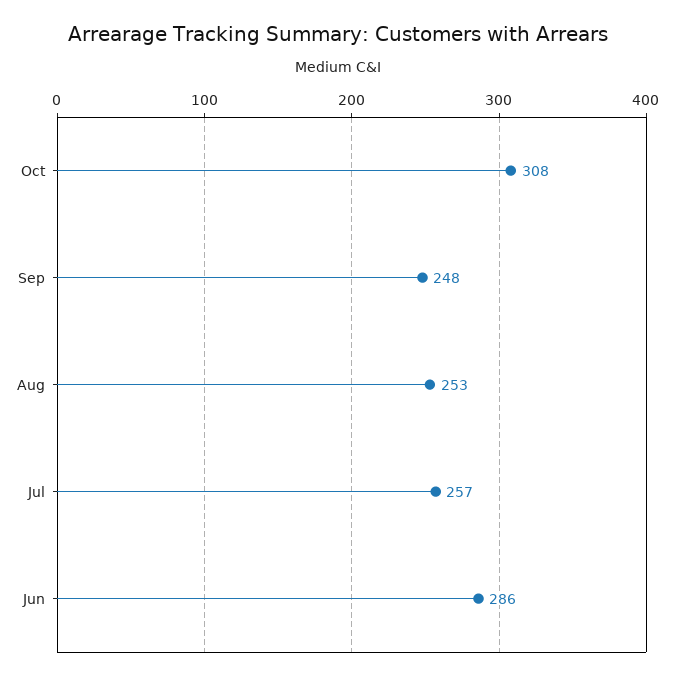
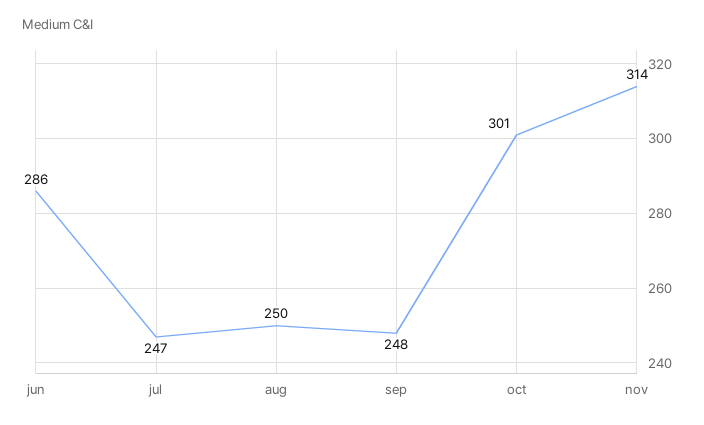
Oct: 308 -> 301
Aug: 253 -> 250
Jul: 257 -> 247
nov: none -> 314

